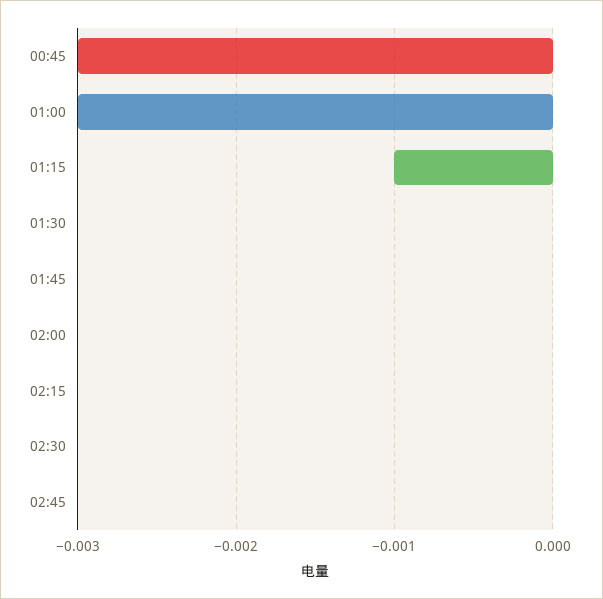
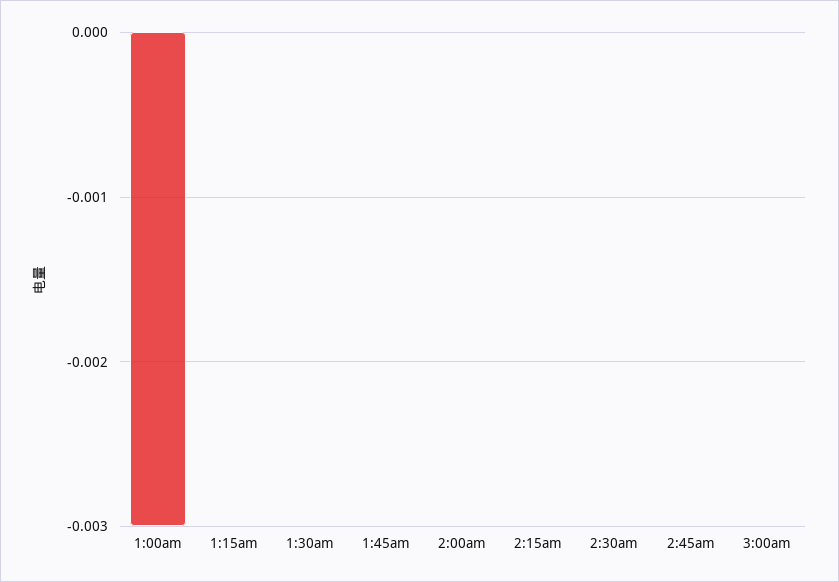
00:45: -0.003 -> none
01:15: -0.001 -> 0
3:00am: none -> 0

